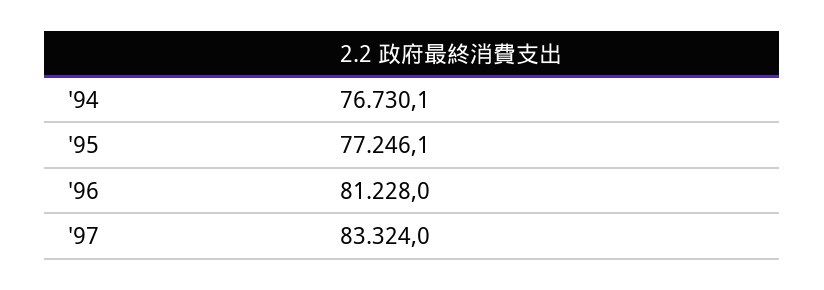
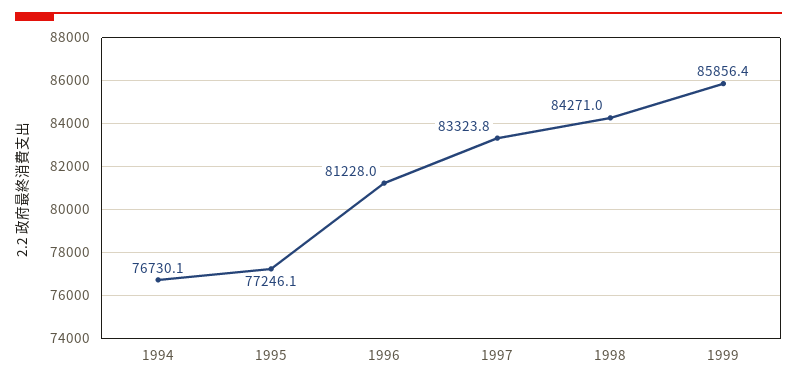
'97: 83324 -> 83323.8
1998: none -> 84271
1999: none -> 85856.4

